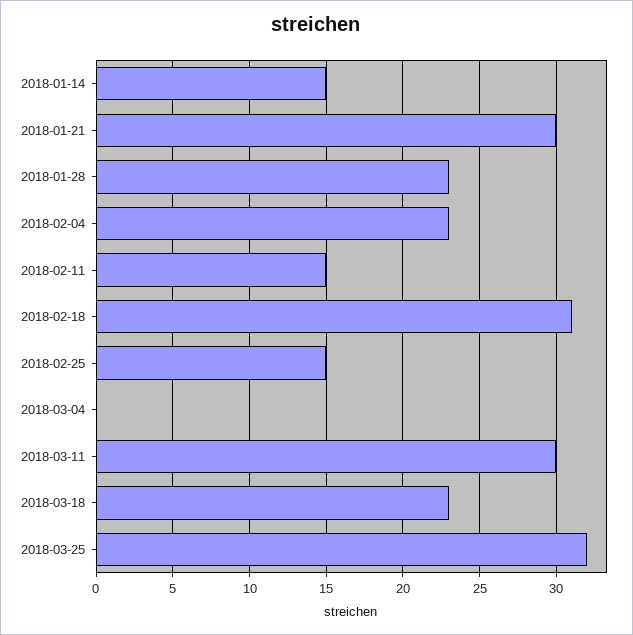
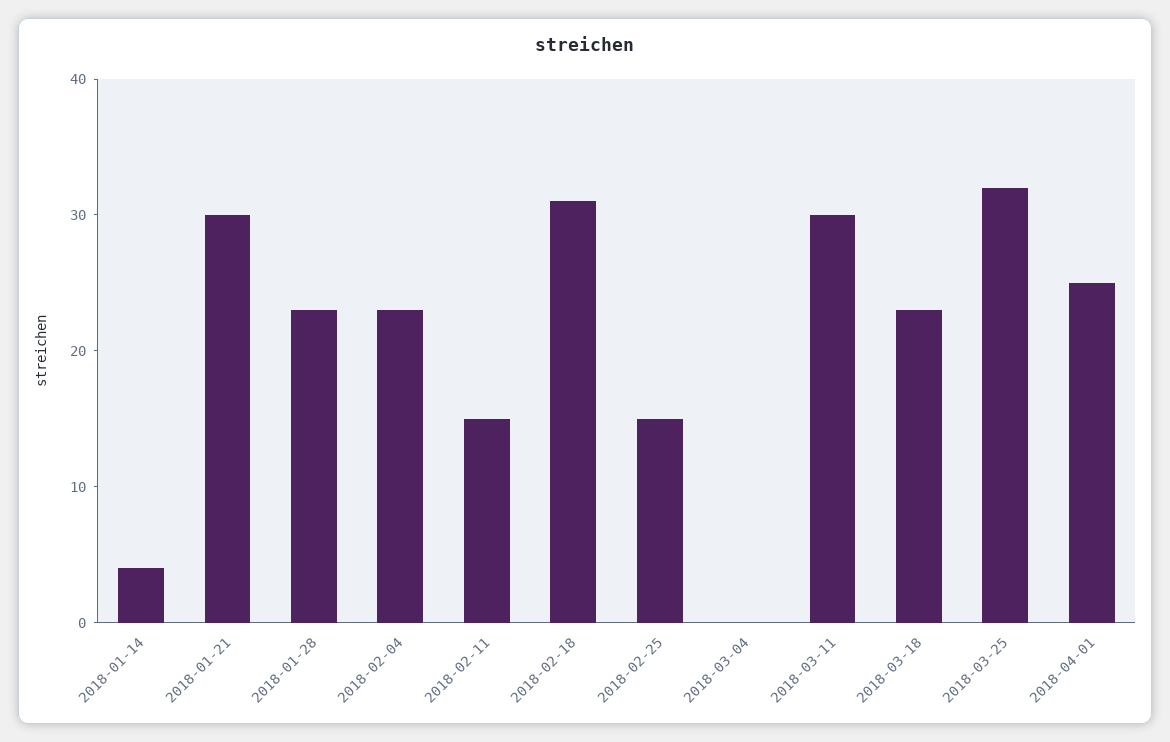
2018-01-14: 15 -> 4
2018-04-01: none -> 25

